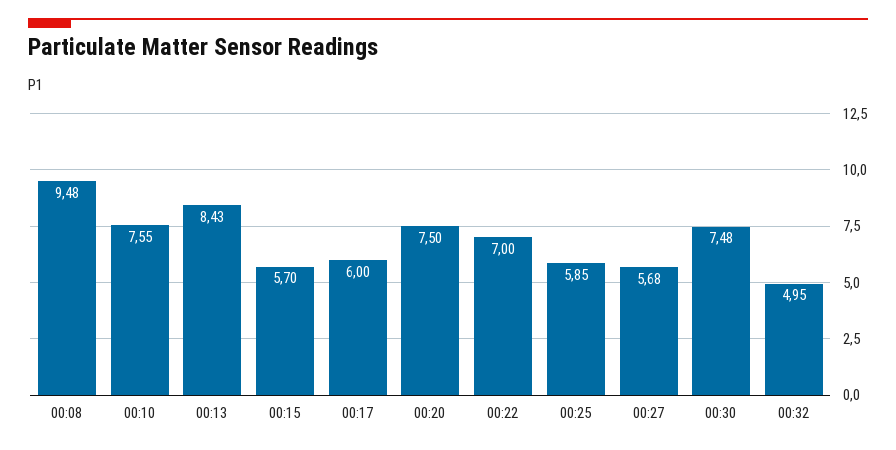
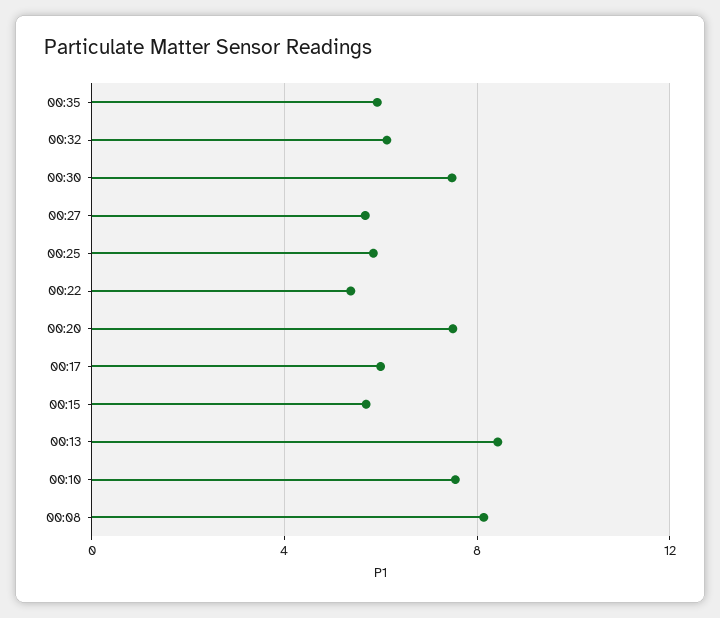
00:08: 9.48 -> 8
00:22: 7 -> 5.5
00:32: 4.95 -> 6
00:35: none -> 6

